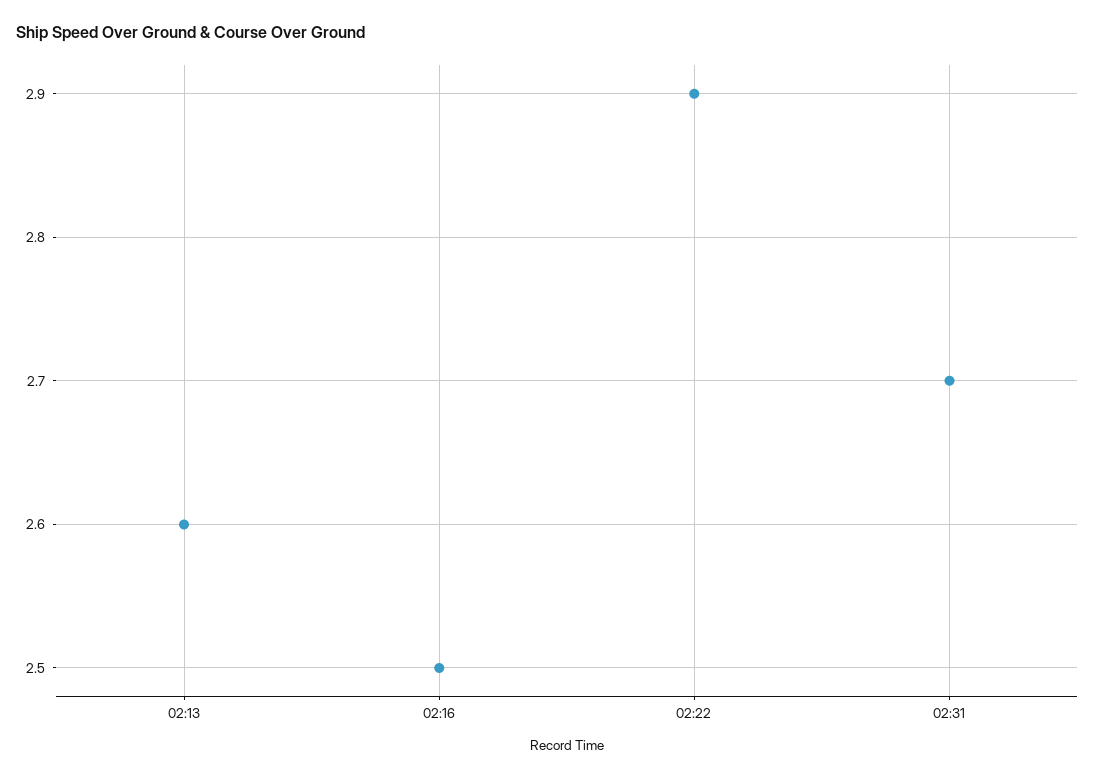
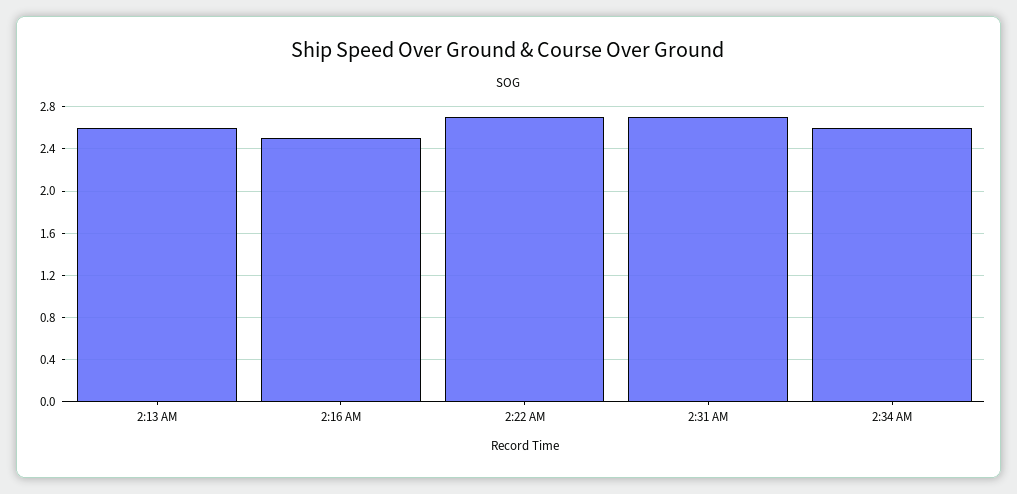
02:22: 2.9 -> 2.7
2:34 AM: none -> 2.6

